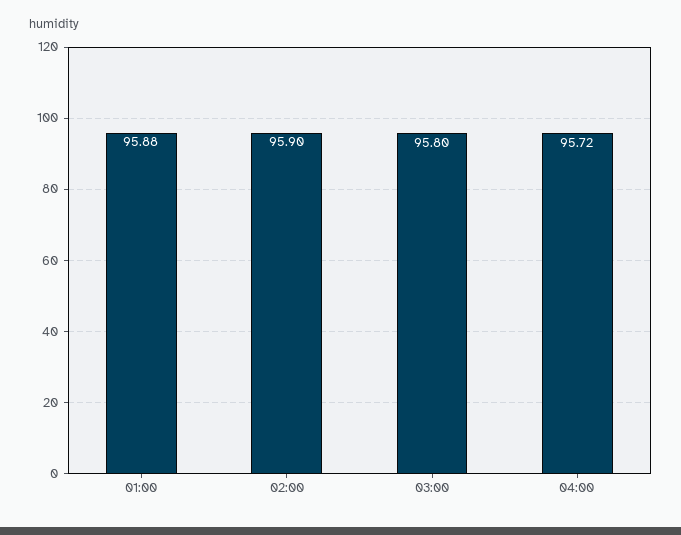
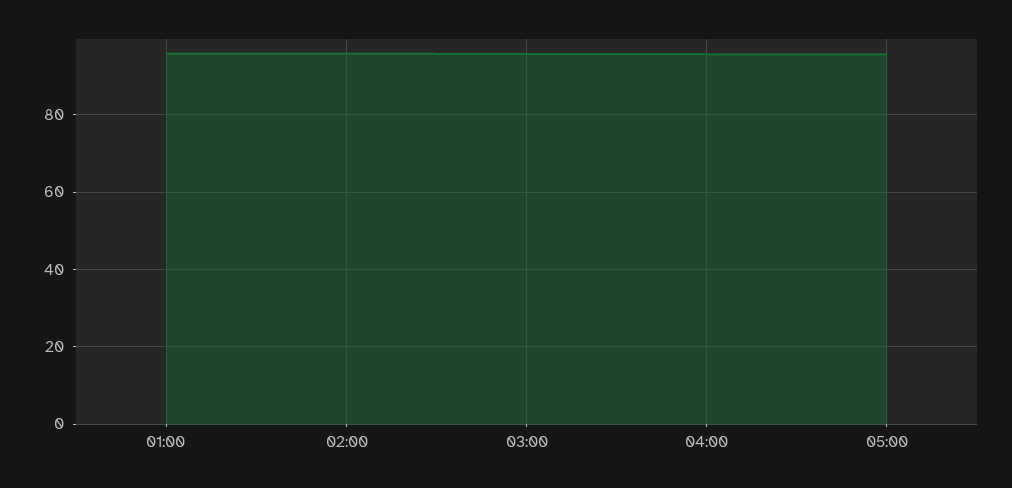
05:00: none -> 96

